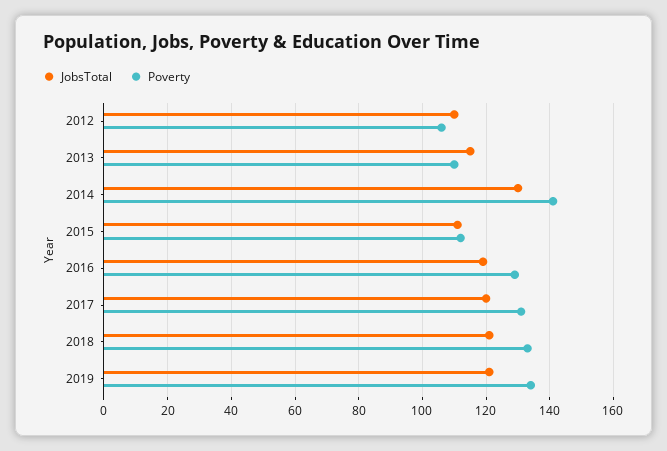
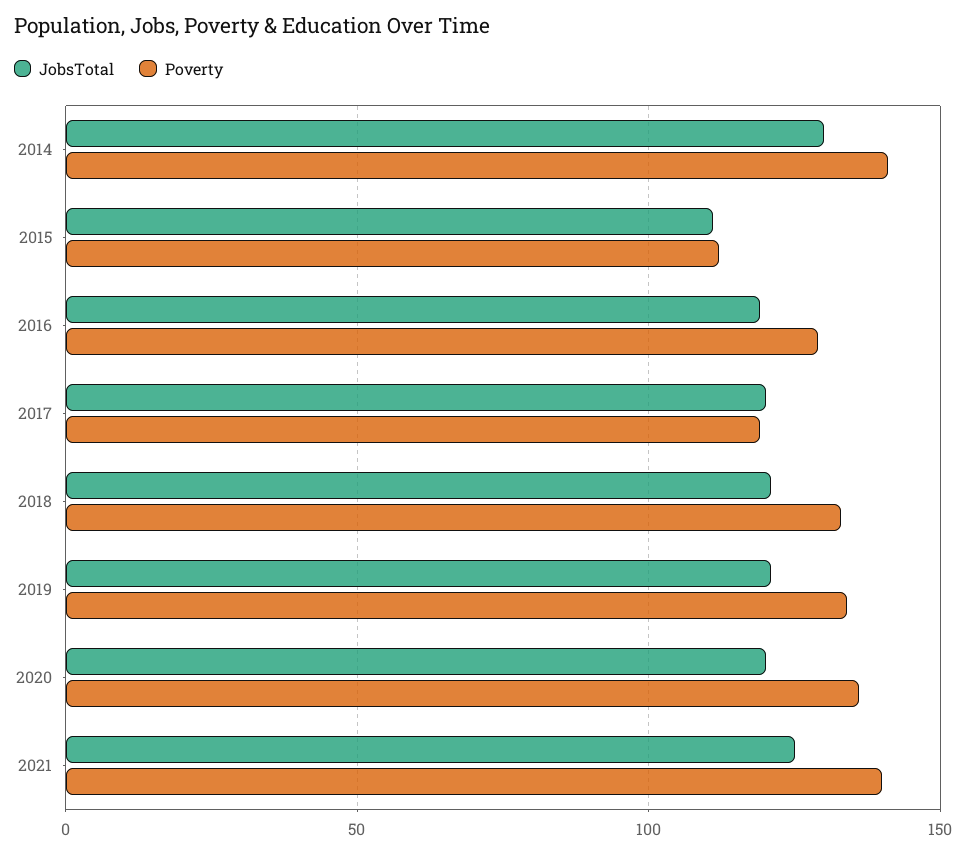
JobsTotal, 2012: 110 -> none
Poverty, 2012: 105 -> none
JobsTotal, 2013: 115 -> none
Poverty, 2013: 110 -> none
Poverty, 2017: 130 -> 120
JobsTotal, 2020: none -> 120
Poverty, 2020: none -> 135
JobsTotal, 2021: none -> 125
Poverty, 2021: none -> 140

